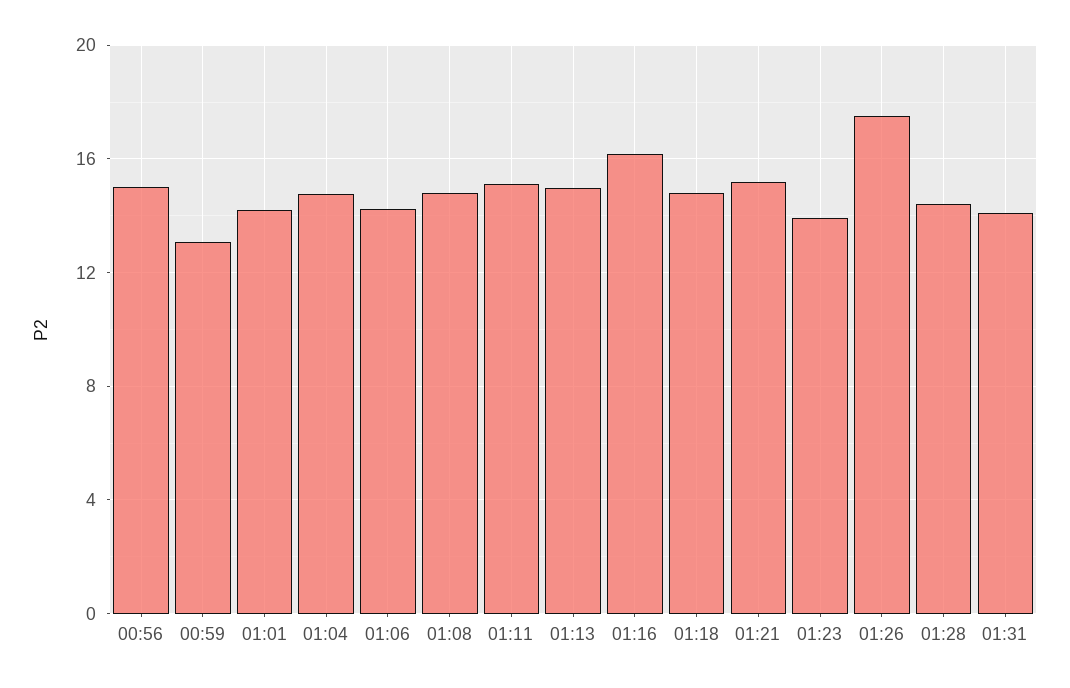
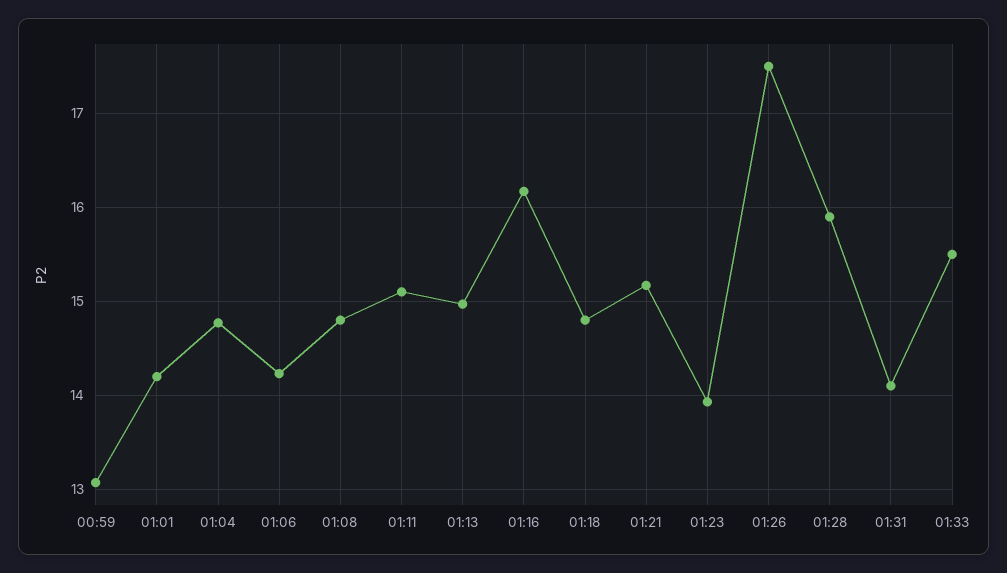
00:56: 15 -> none
01:28: 14.5 -> 15.9
01:33: none -> 15.5

